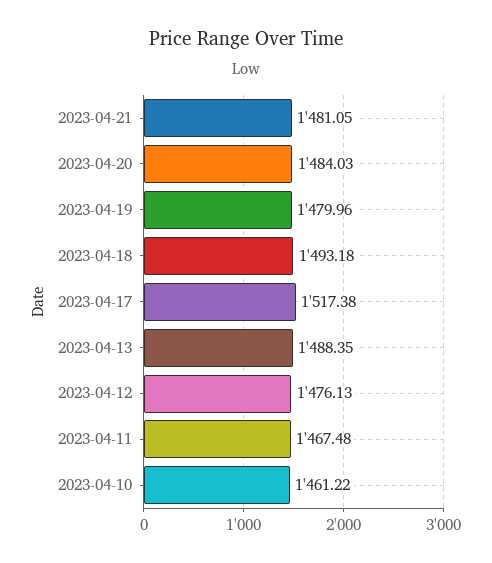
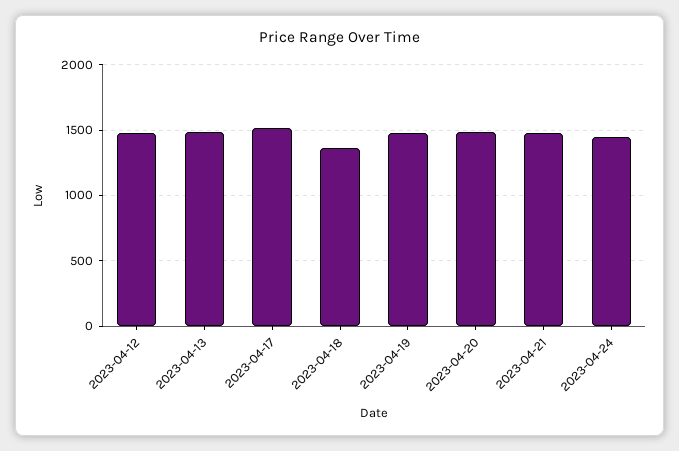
2023-04-18: 1493.18 -> 1350
2023-04-11: 1467.48 -> none
2023-04-10: 1461.22 -> none
2023-04-24: none -> 1450

